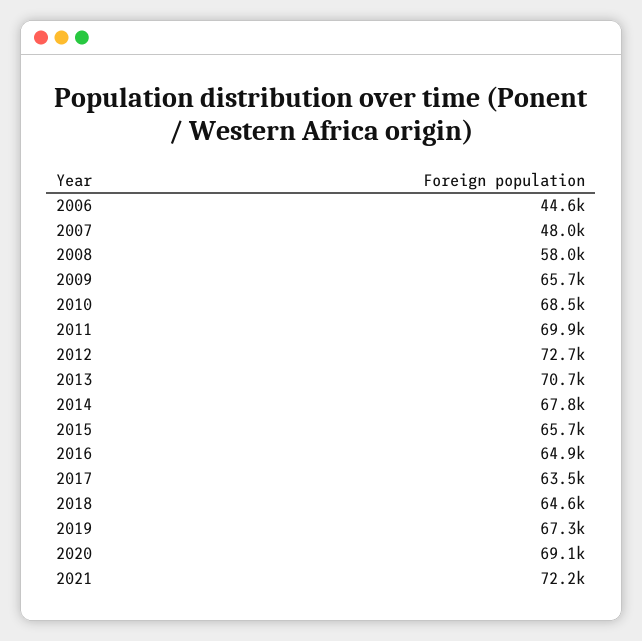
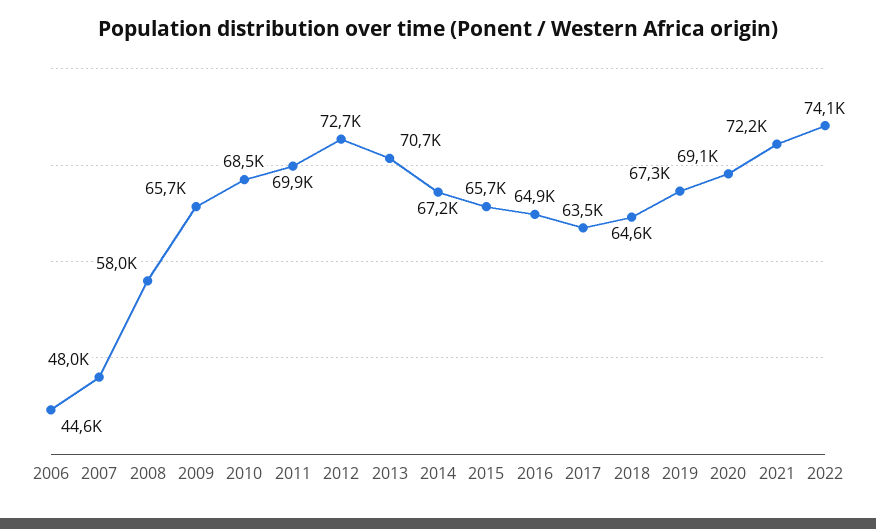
2014: 67800 -> 67200
2022: none -> 74100

